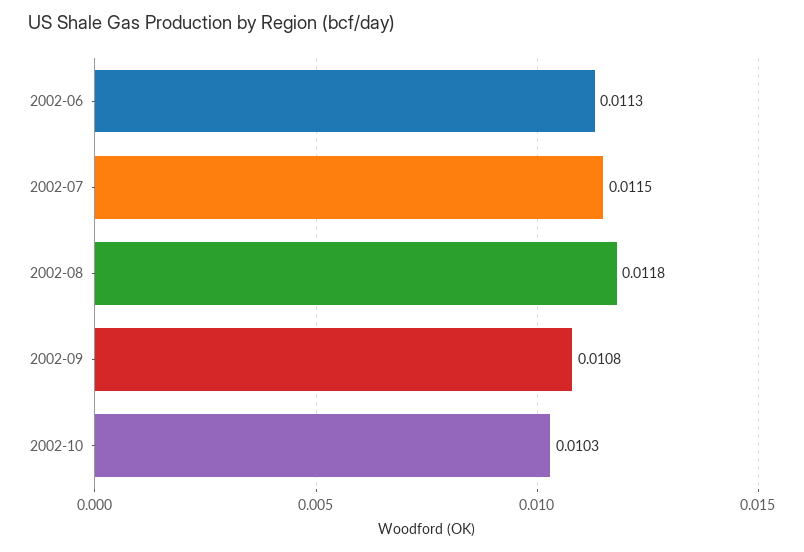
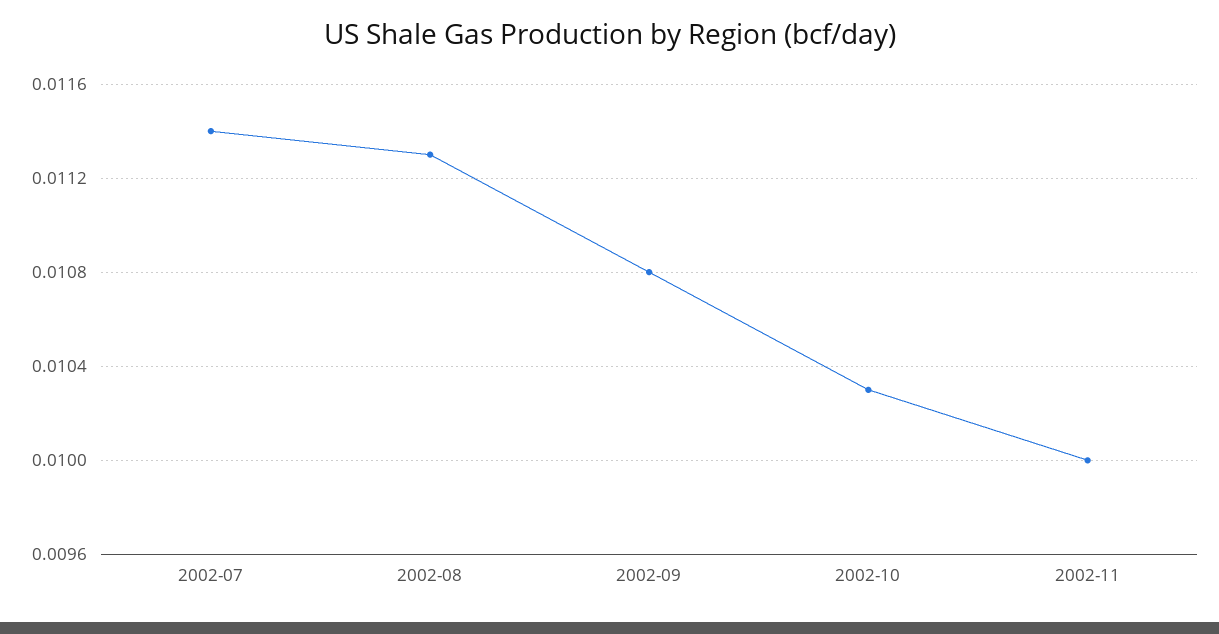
2002-06: 0.0113 -> none
2002-07: 0.0115 -> 0.0114
2002-08: 0.0118 -> 0.0113
2002-11: none -> 0.01

